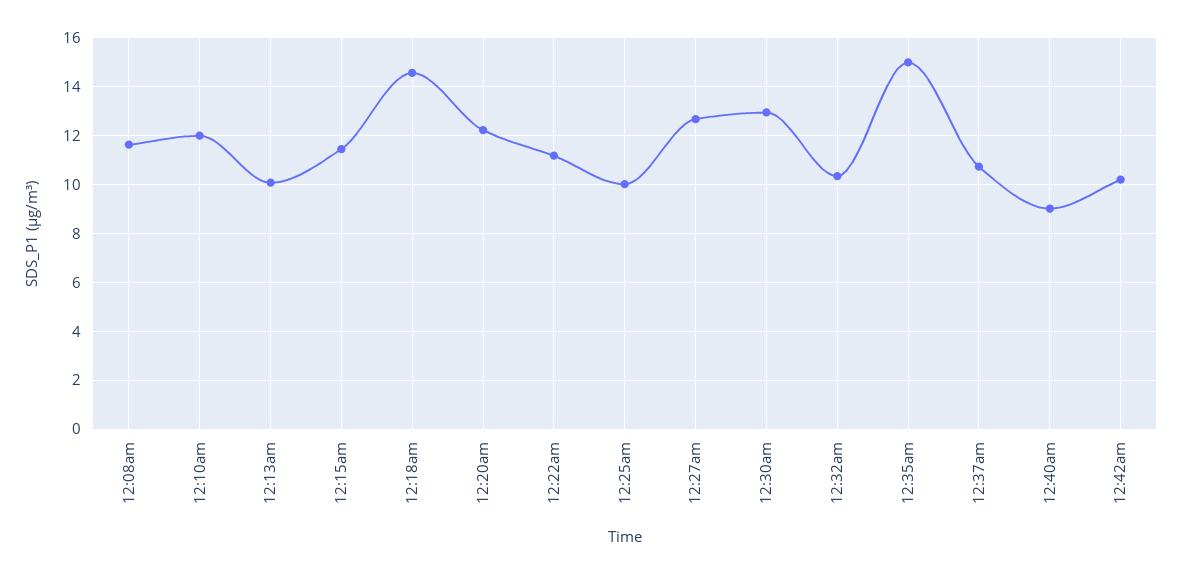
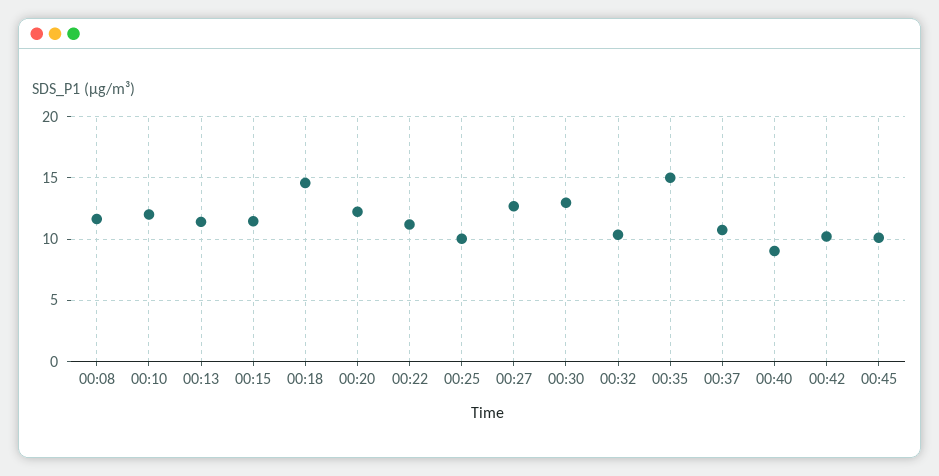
12:13am: 10 -> 11.5
00:45: none -> 10

